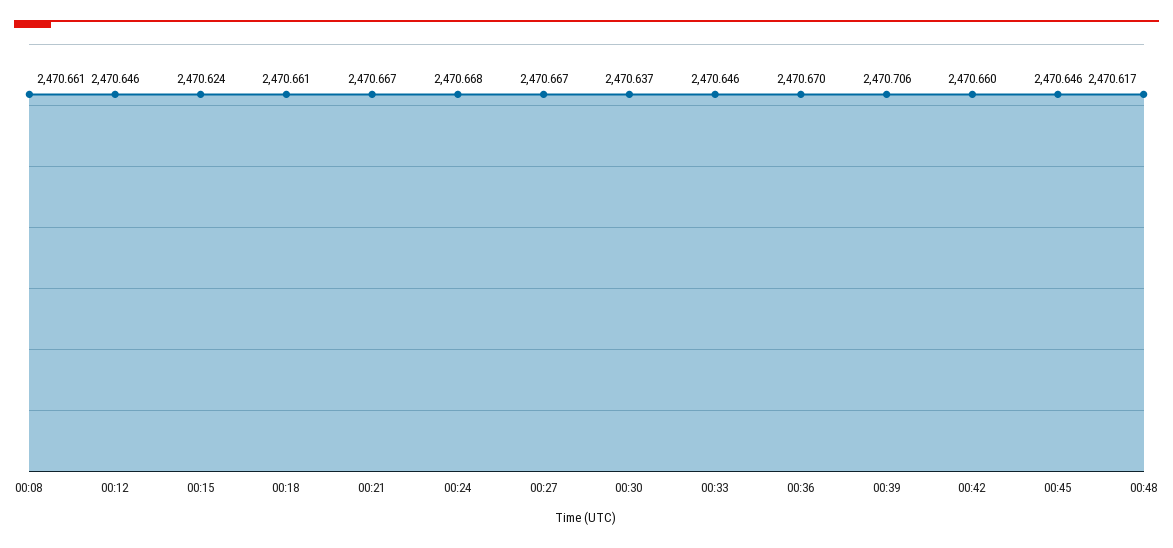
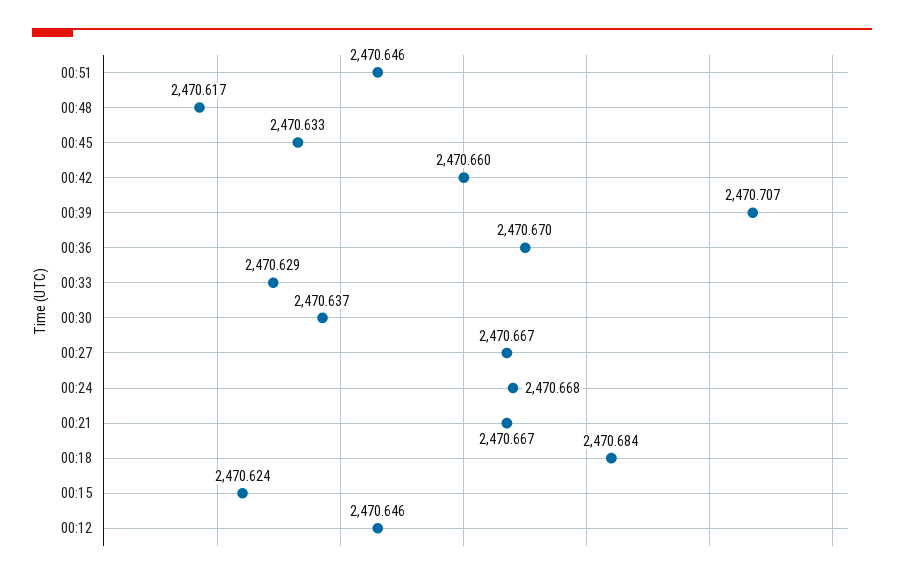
00:08: 2470.661 -> none
00:18: 2470.661 -> 2470.684
00:33: 2470.646 -> 2470.629
00:39: 2470.706 -> 2470.707
00:45: 2470.646 -> 2470.633
00:51: none -> 2470.646

